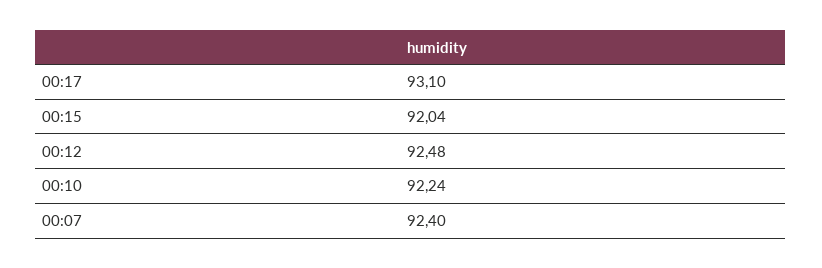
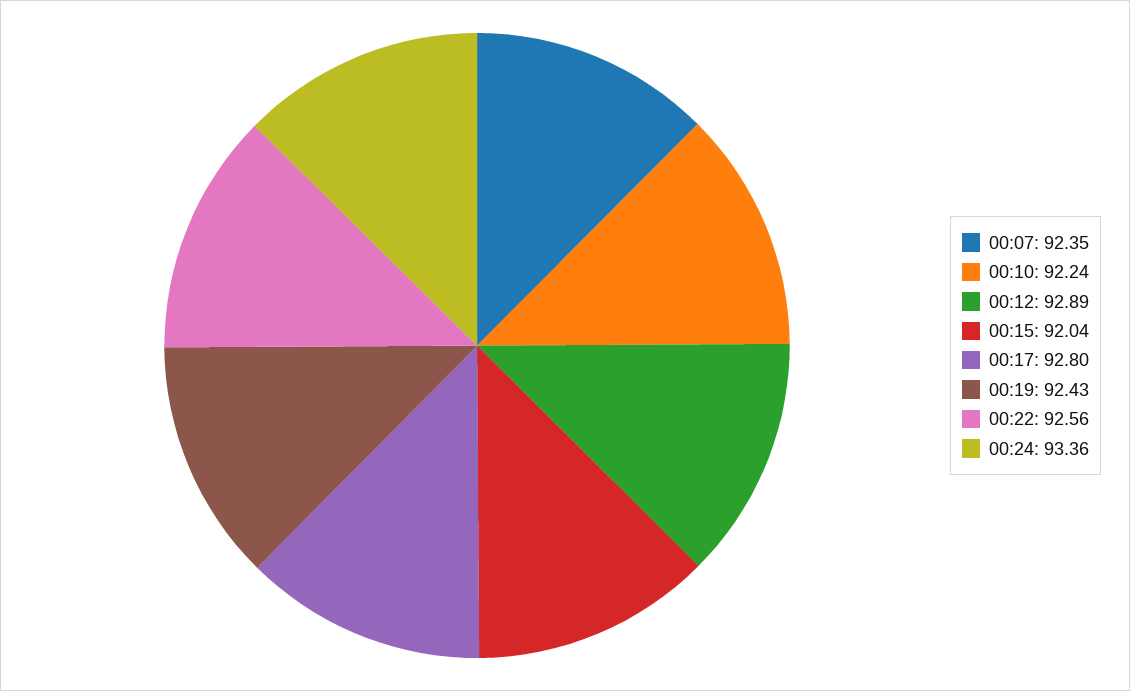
00:17: 93.1 -> 92.8
00:12: 92.48 -> 92.89
00:07: 92.4 -> 92.35
00:19: none -> 92.43
00:22: none -> 92.56
00:24: none -> 93.36

